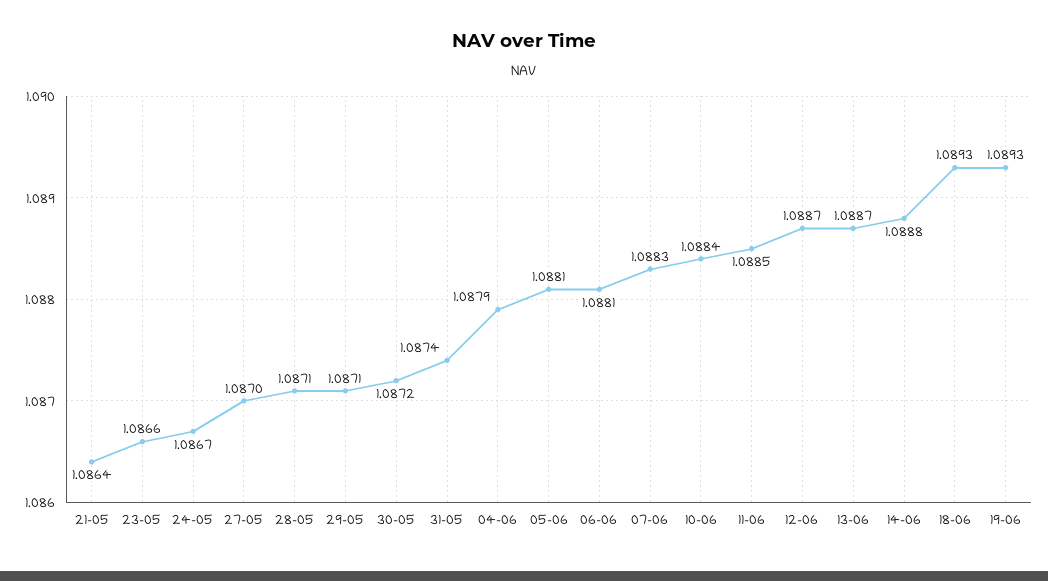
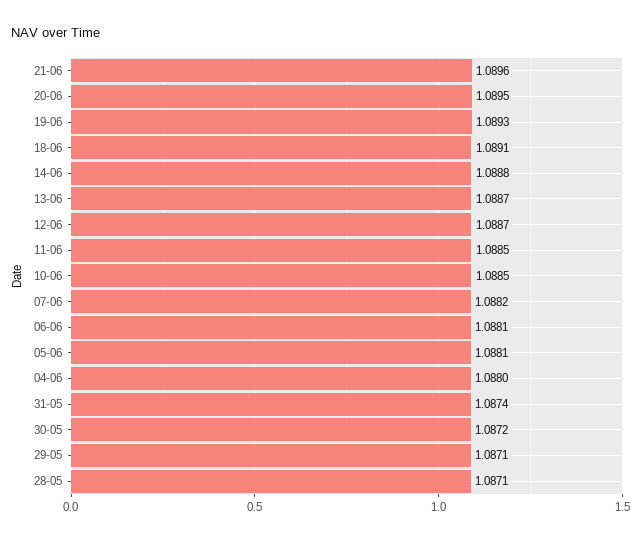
21-05: 1.0864 -> none
23-05: 1.0866 -> none
24-05: 1.0867 -> none
27-05: 1.087 -> none
04-06: 1.0879 -> 1.088
07-06: 1.0883 -> 1.0882
10-06: 1.0884 -> 1.0885
18-06: 1.0893 -> 1.0891
21-06: none -> 1.0896
20-06: none -> 1.0895

